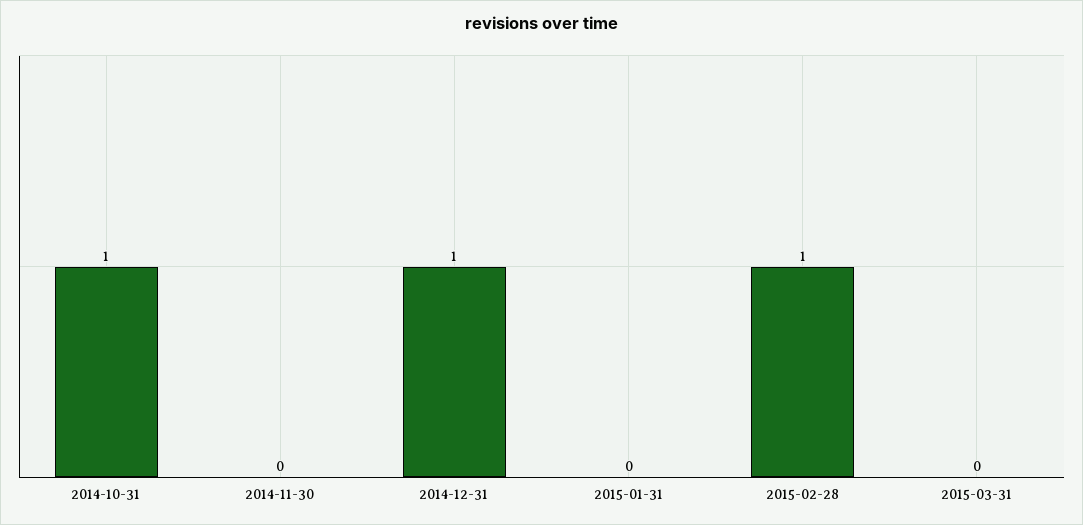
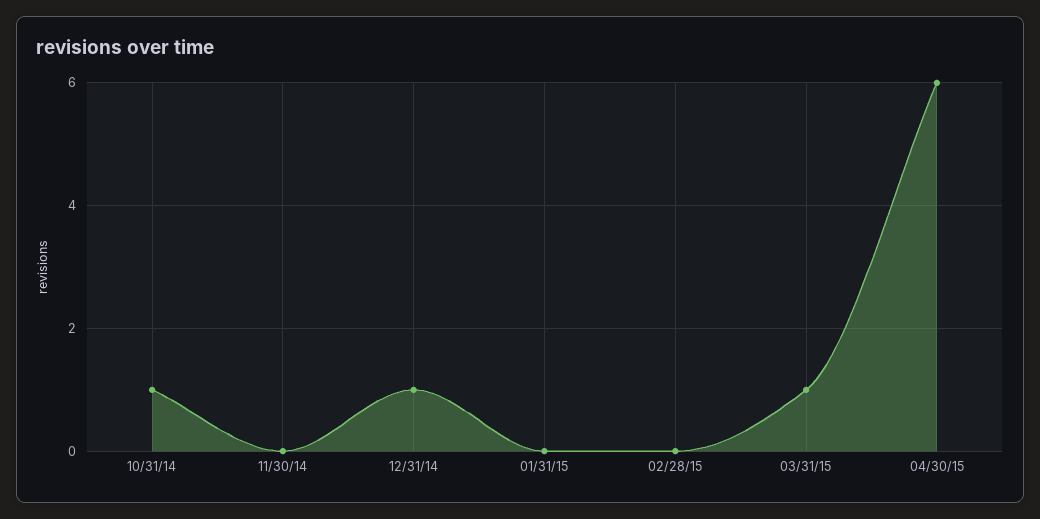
2015-02-28: 1 -> 0
2015-03-31: 0 -> 1
04/30/15: none -> 6

